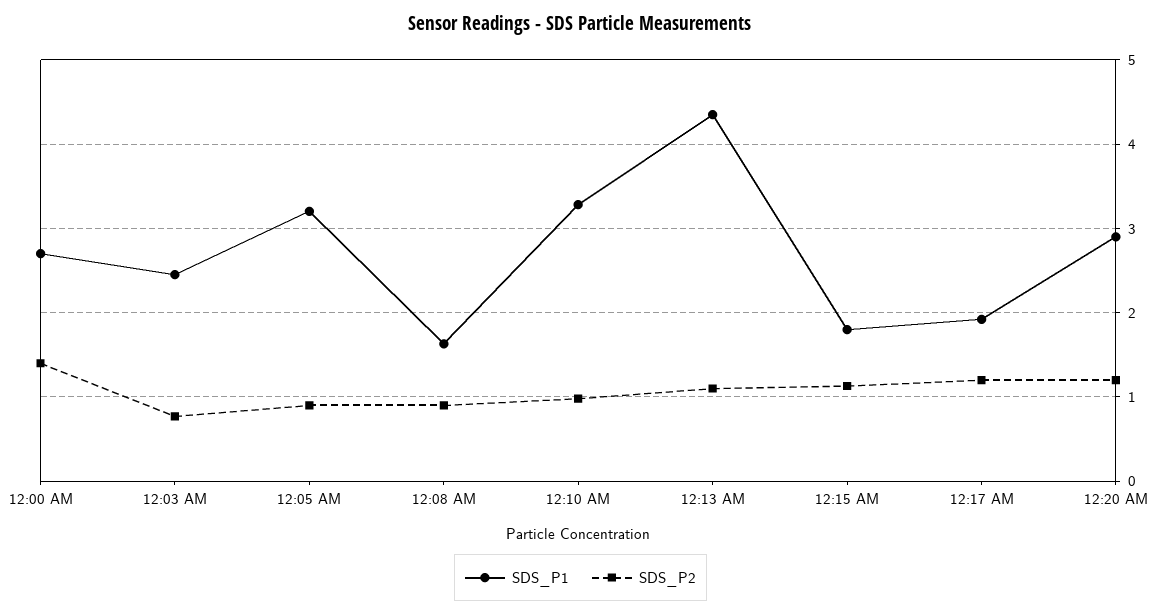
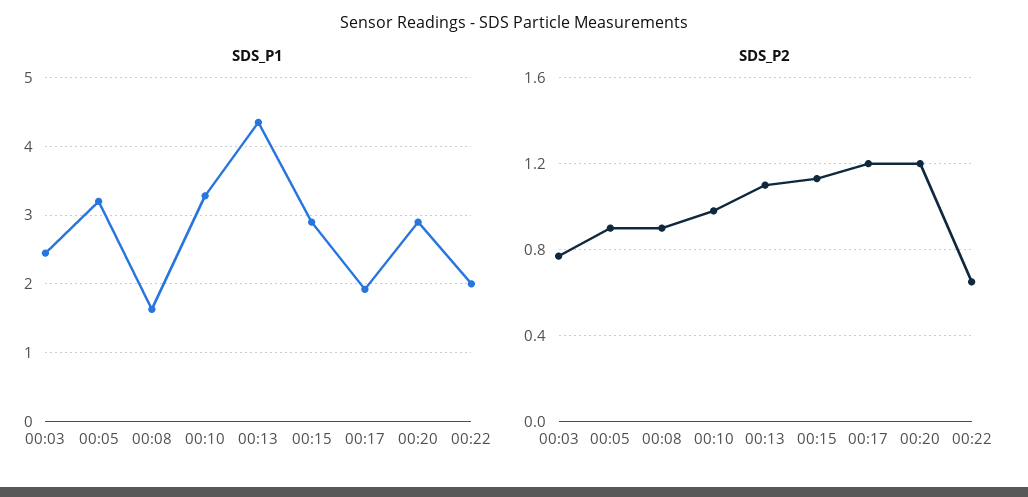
SDS_P1, 12:00 AM: 2.7 -> none
SDS_P2, 12:00 AM: 1.4 -> none
SDS_P1, 12:15 AM: 1.8 -> 2.9
SDS_P1, 00:22: none -> 2
SDS_P2, 00:22: none -> 0.65

